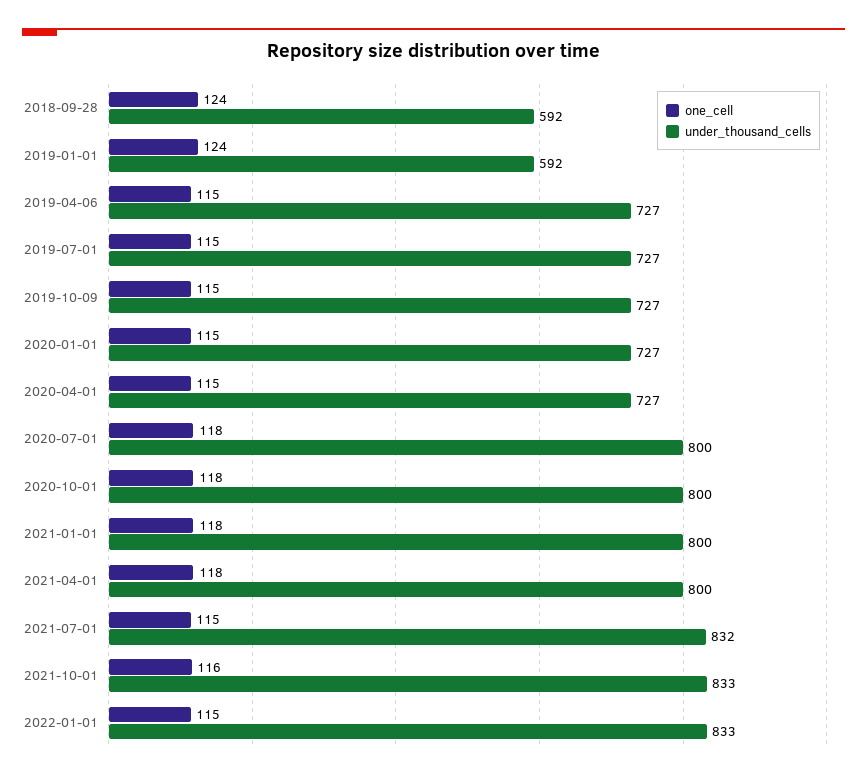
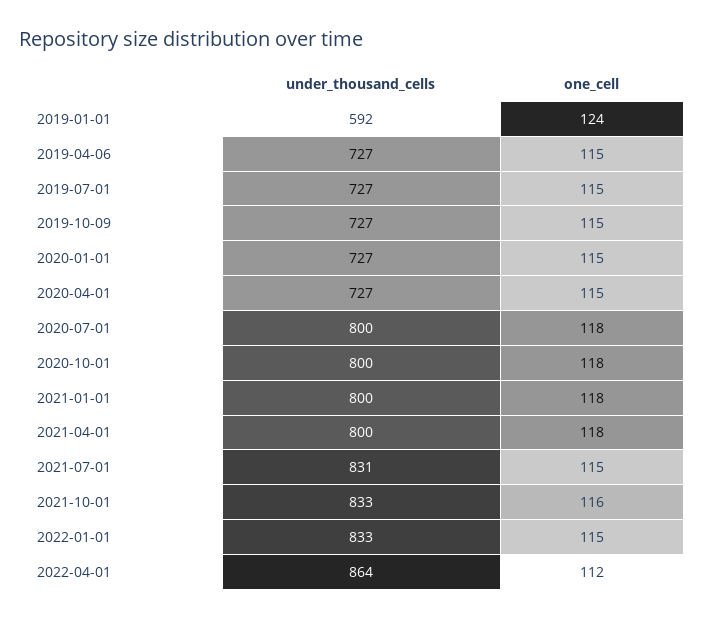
one_cell, 2018-09-28: 124 -> none
under_thousand_cells, 2018-09-28: 592 -> none
under_thousand_cells, 2021-07-01: 832 -> 831
under_thousand_cells, 2022-04-01: none -> 864
one_cell, 2022-04-01: none -> 112

